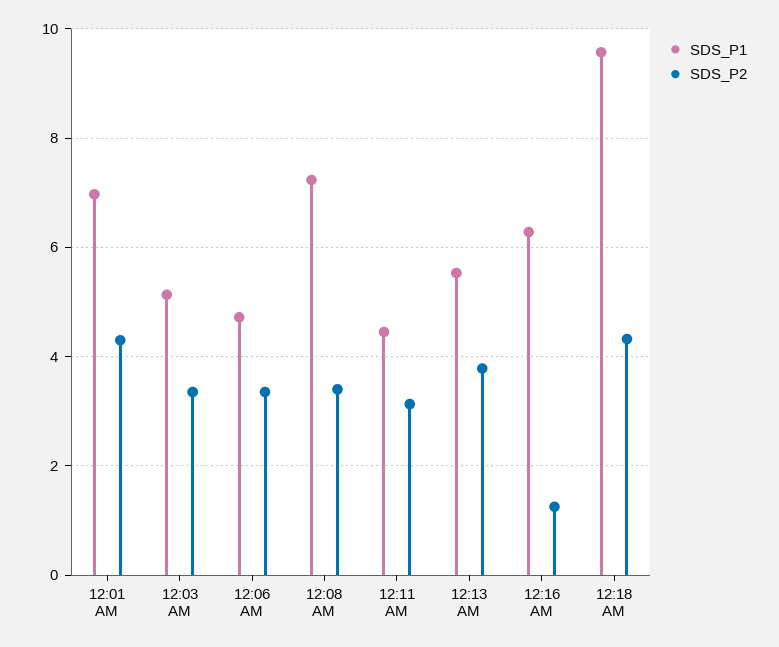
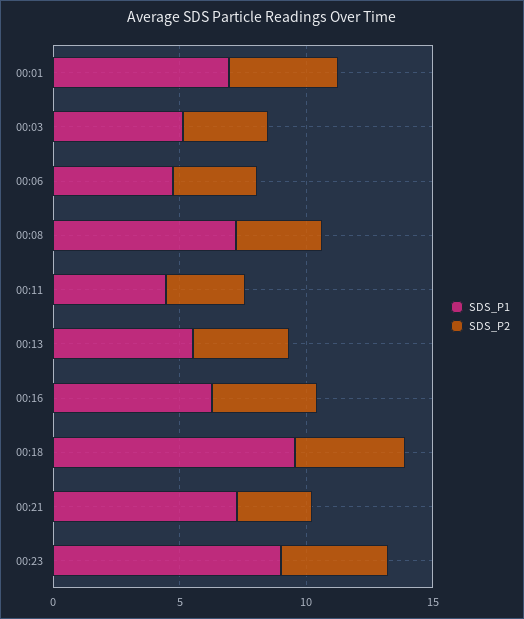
SDS_P2, 12:16 AM: 1.2 -> 4
SDS_P1, 00:21: none -> 7
SDS_P2, 00:21: none -> 3
SDS_P1, 00:23: none -> 9
SDS_P2, 00:23: none -> 4

